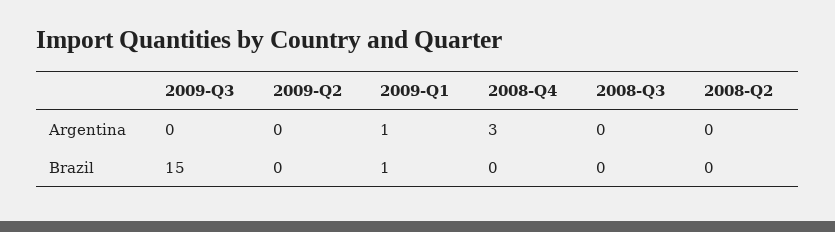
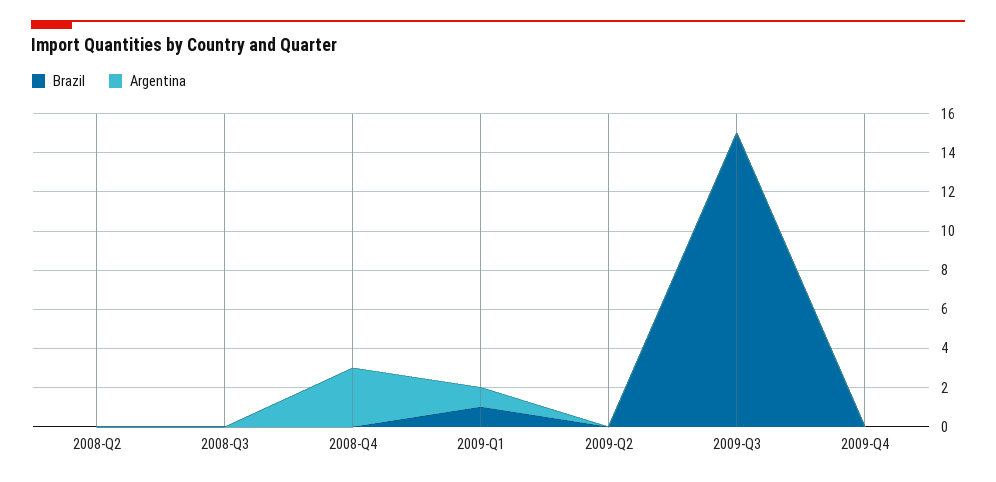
Brazil, 2009-Q4: none -> 0
Argentina, 2009-Q4: none -> 0

